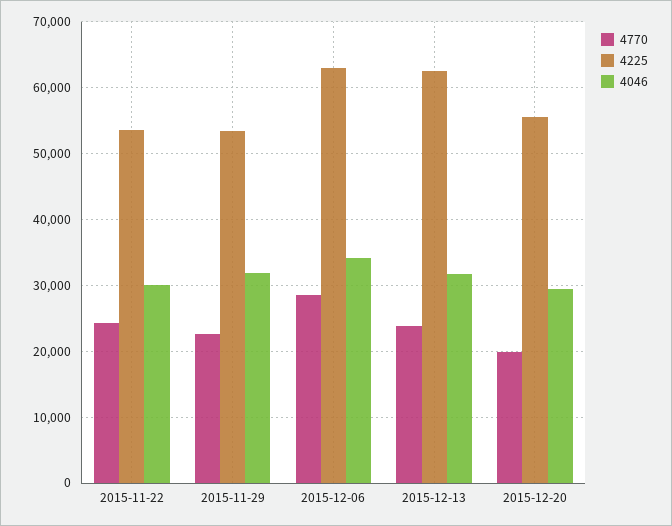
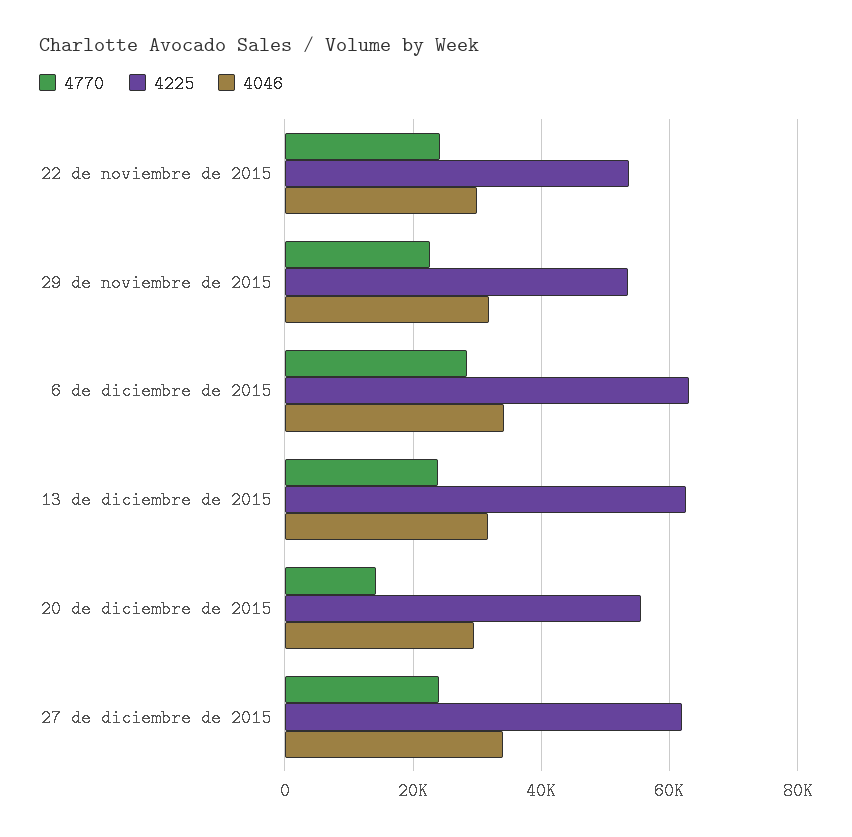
4770, 2015-12-20: 20000 -> 14000
4770, 27 de diciembre de 2015: none -> 24000
4225, 27 de diciembre de 2015: none -> 62000
4046, 27 de diciembre de 2015: none -> 34000

